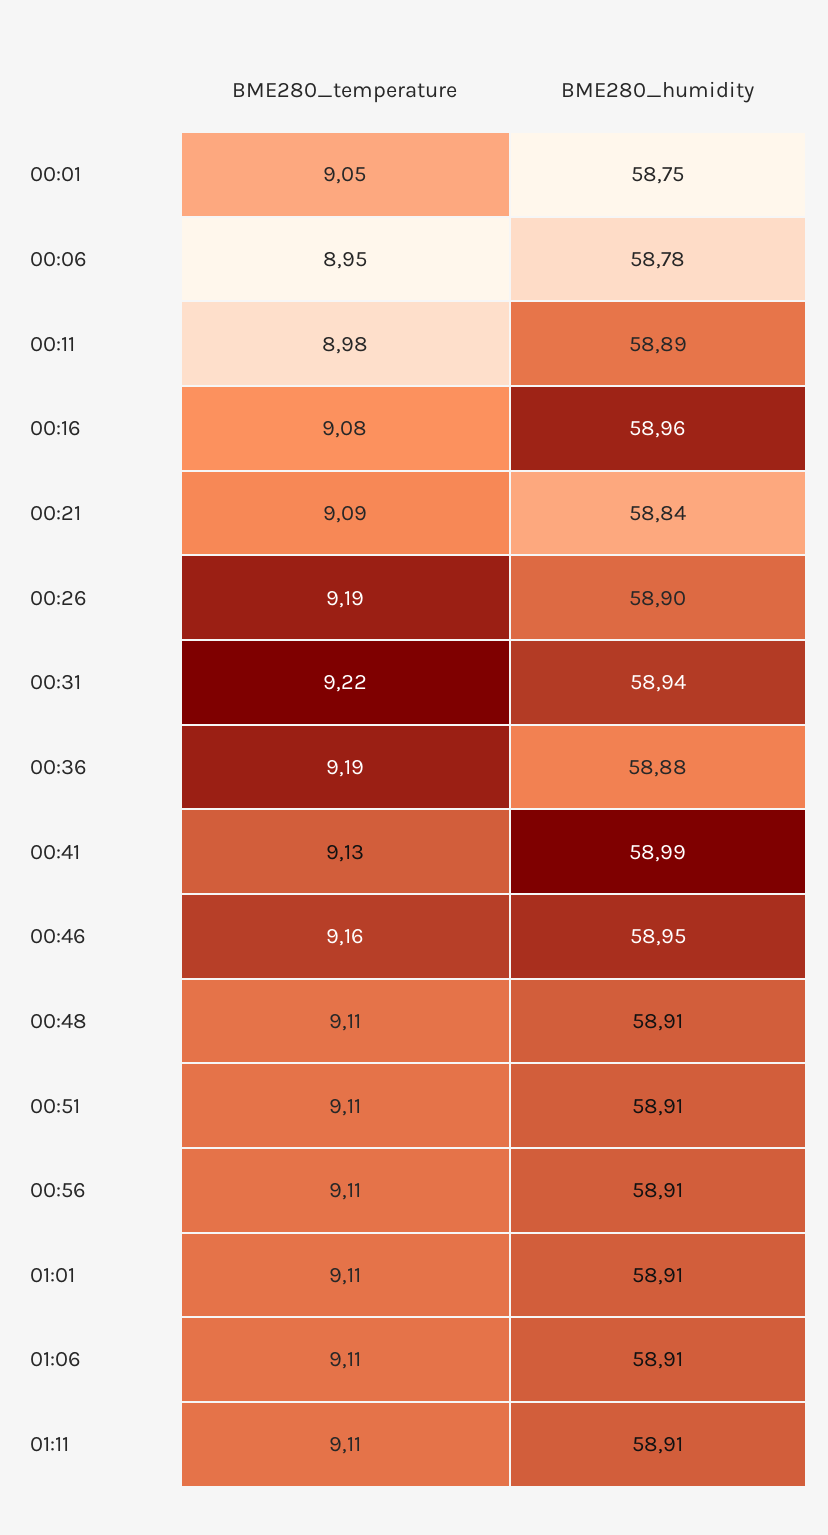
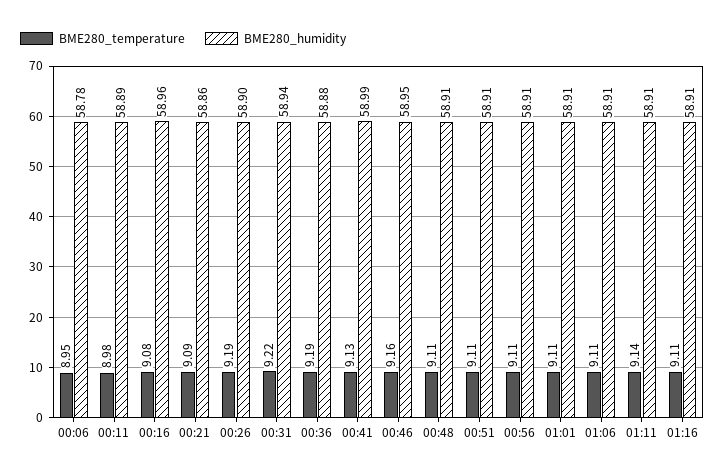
BME280_temperature, 00:01: 9.05 -> none
BME280_humidity, 00:01: 58.75 -> none
BME280_humidity, 00:21: 58.84 -> 58.86
BME280_temperature, 01:11: 9.11 -> 9.14
BME280_temperature, 01:16: none -> 9.11
BME280_humidity, 01:16: none -> 58.91

